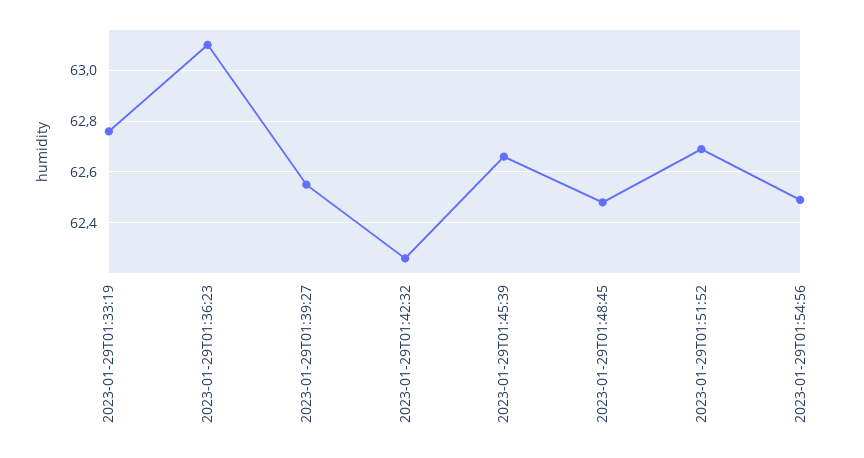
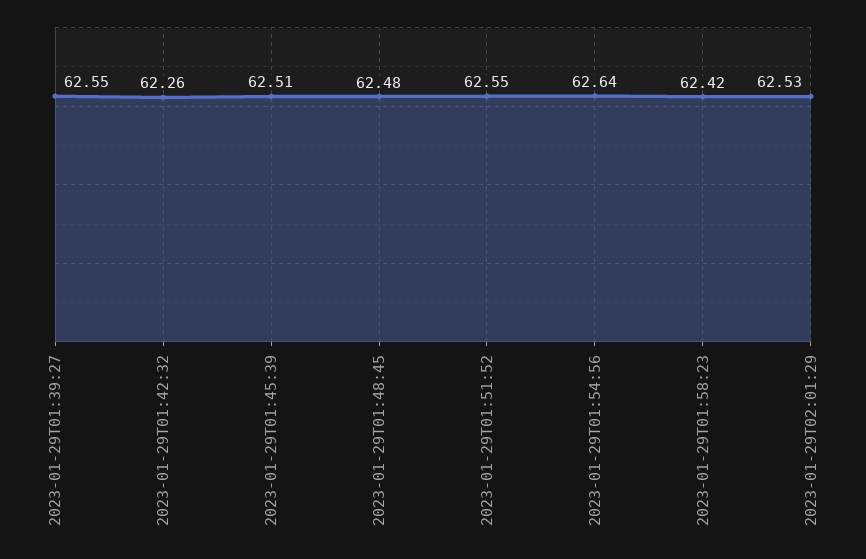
2023-01-29T01:33:19: 62.75 -> none
2023-01-29T01:36:23: 63.1 -> none
2023-01-29T01:45:39: 62.65 -> 62.51
2023-01-29T01:51:52: 62.7 -> 62.55
2023-01-29T01:54:56: 62.5 -> 62.64
2023-01-29T01:58:23: none -> 62.42
2023-01-29T02:01:29: none -> 62.53

